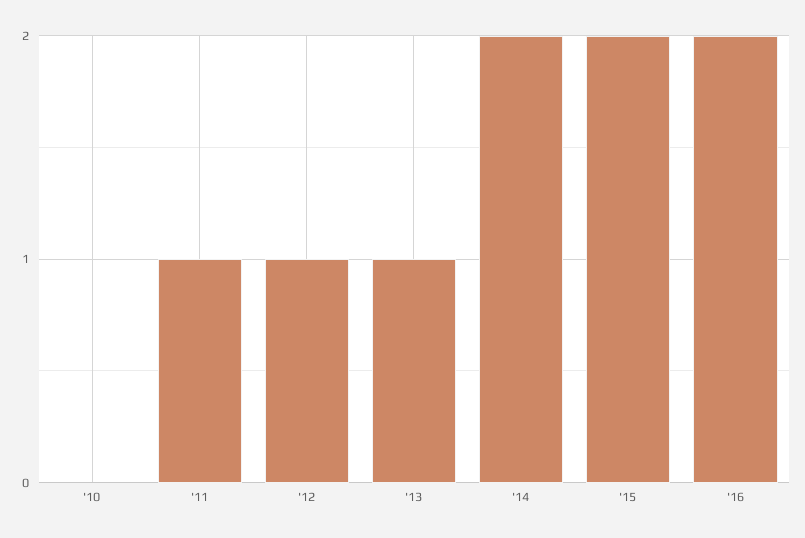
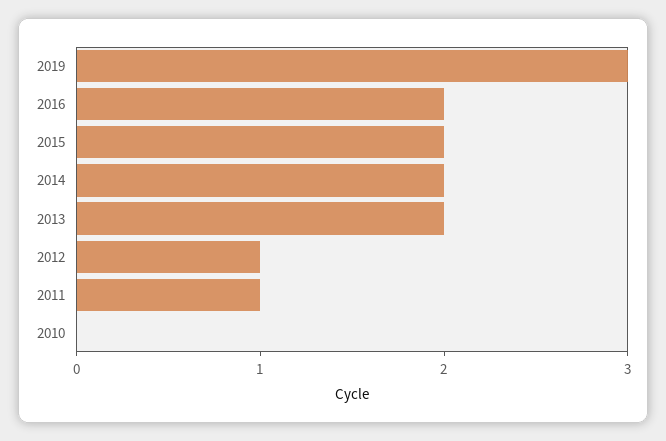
'13: 1 -> 2
2019: none -> 3

